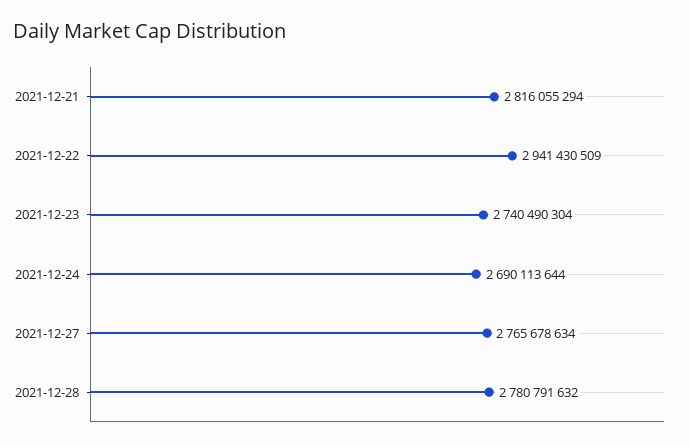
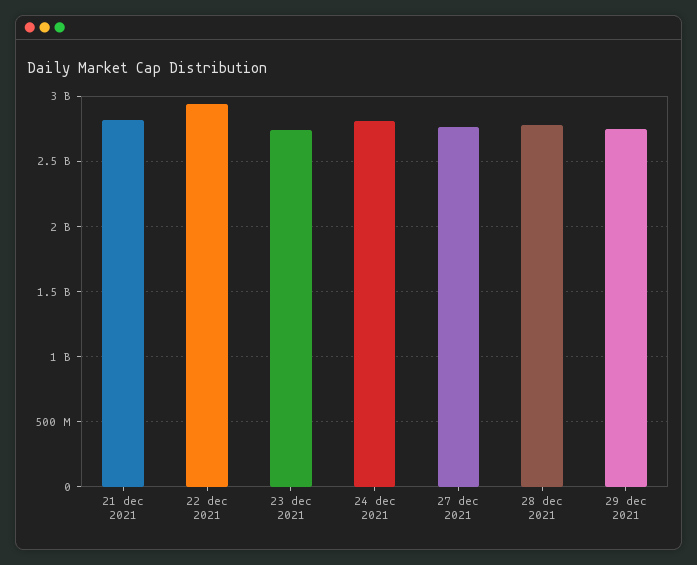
2021-12-24: 2690113644 -> 2800000000
29 dec 2021: none -> 2750000000

